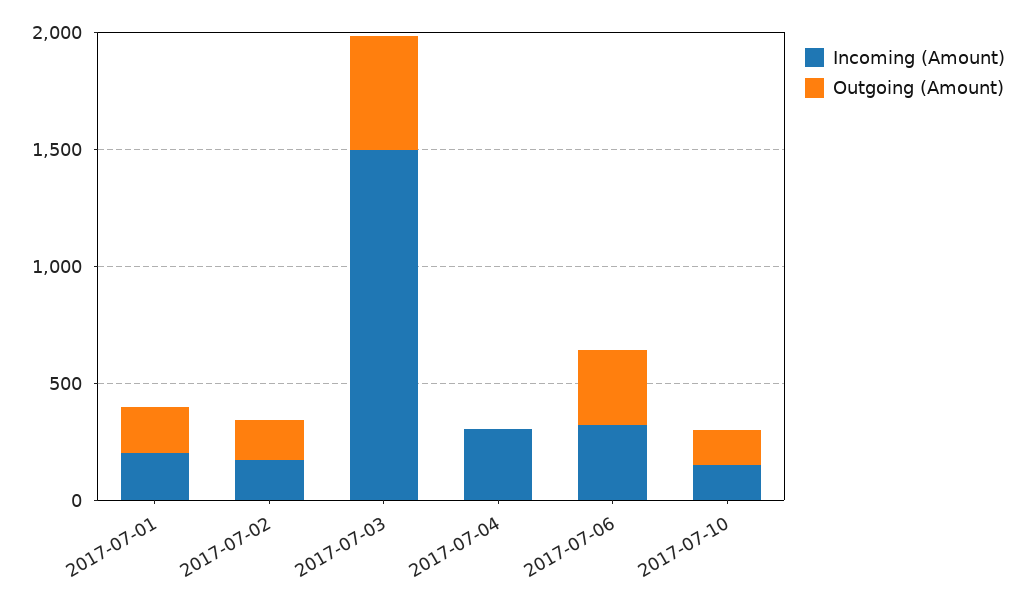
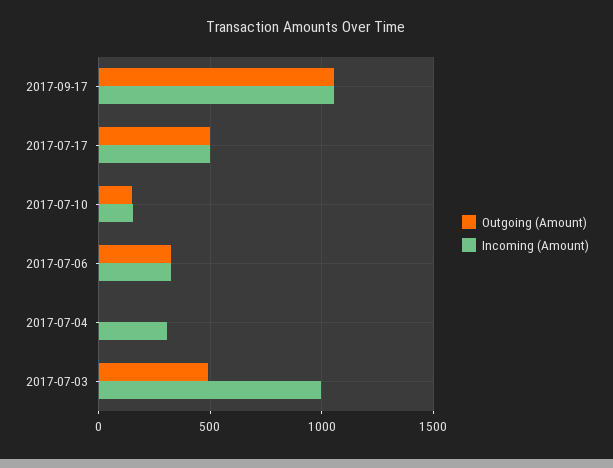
Incoming (Amount), 2017-07-01: 200 -> none
Outgoing (Amount), 2017-07-01: 200 -> none
Incoming (Amount), 2017-07-02: 200 -> none
Outgoing (Amount), 2017-07-02: 200 -> none
Incoming (Amount), 2017-07-03: 1500 -> 1000
Outgoing (Amount), 2017-09-17: none -> 1050
Incoming (Amount), 2017-09-17: none -> 1050
Outgoing (Amount), 2017-07-17: none -> 500
Incoming (Amount), 2017-07-17: none -> 500

